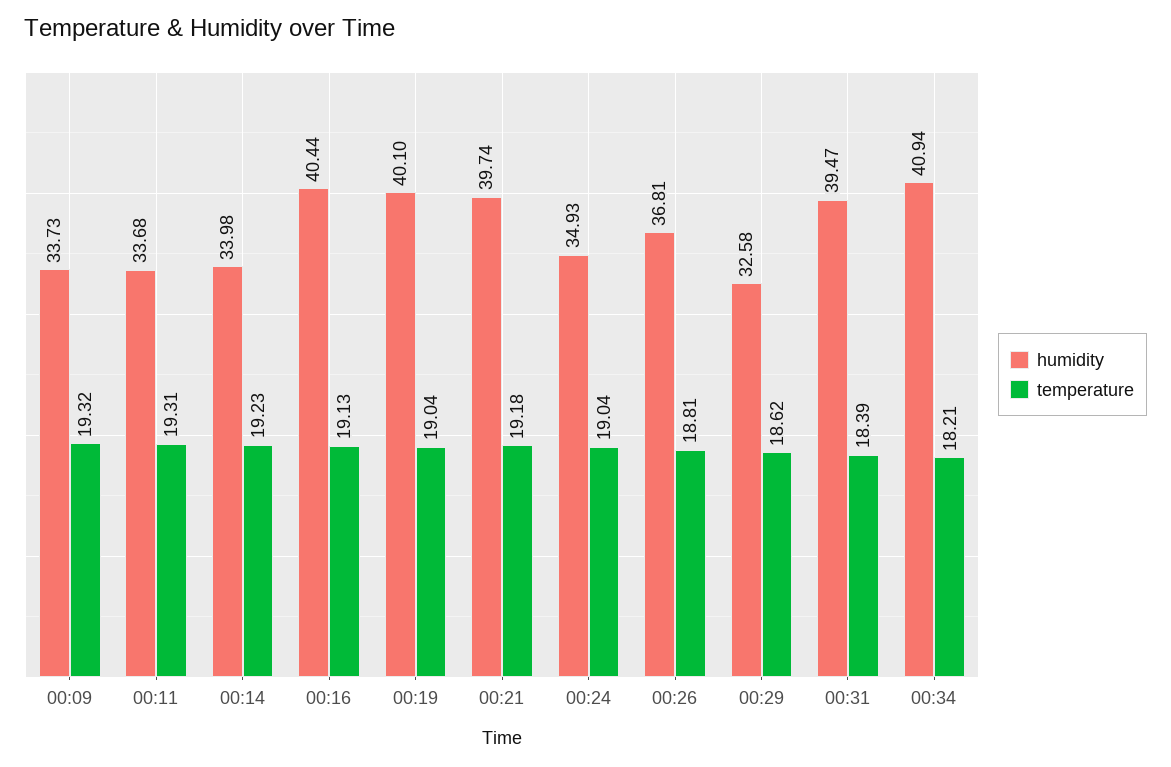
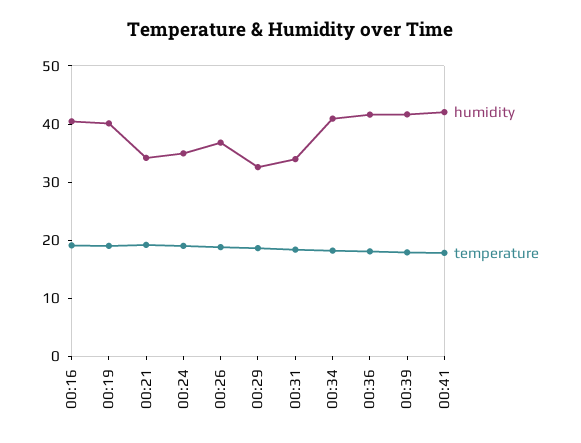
humidity, 00:09: 33.73 -> none
temperature, 00:09: 19.32 -> none
humidity, 00:11: 33.68 -> none
temperature, 00:11: 19.31 -> none
humidity, 00:14: 33.98 -> none
temperature, 00:14: 19.23 -> none
humidity, 00:21: 39.74 -> 34
humidity, 00:31: 39.47 -> 34
humidity, 00:36: none -> 42
temperature, 00:36: none -> 18
humidity, 00:39: none -> 42
temperature, 00:39: none -> 18
humidity, 00:41: none -> 42
temperature, 00:41: none -> 18

